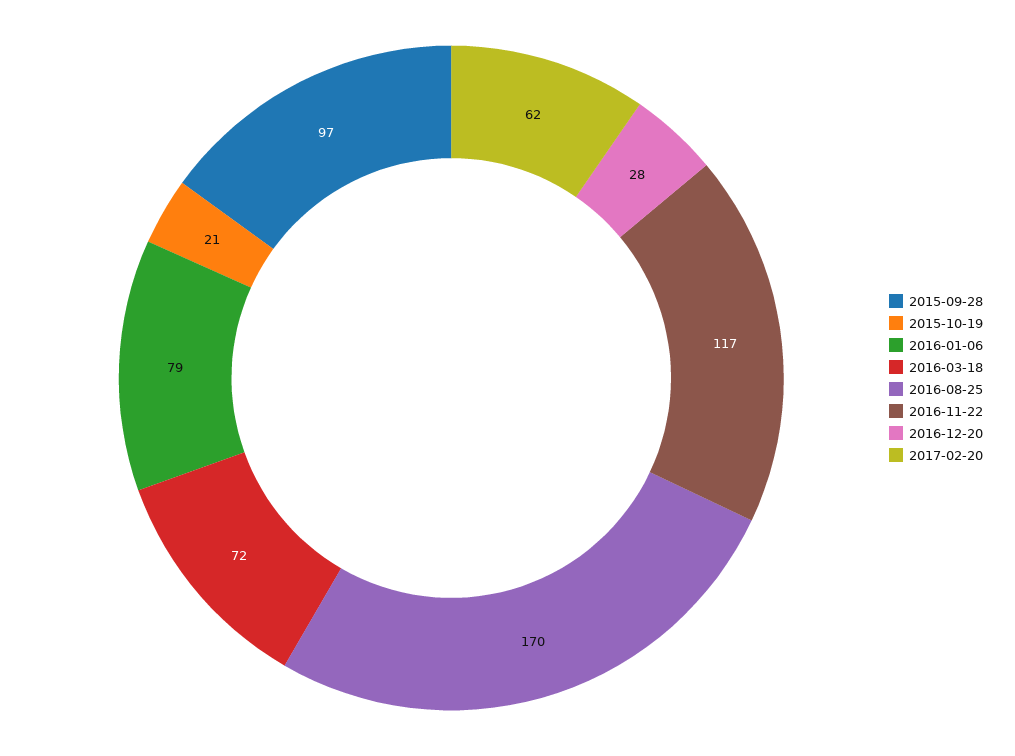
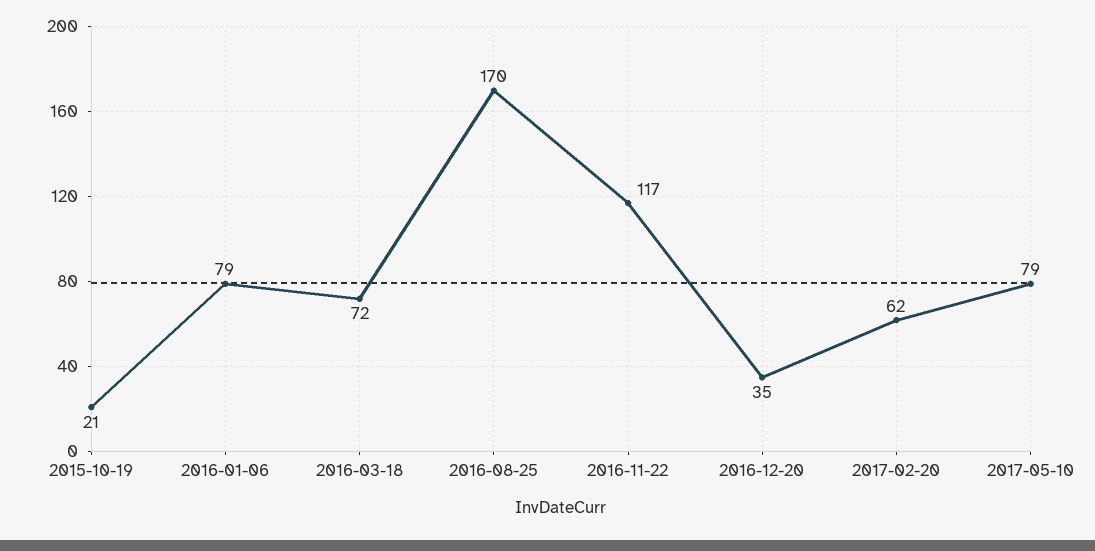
2015-09-28: 97 -> none
2016-12-20: 28 -> 35
2017-05-10: none -> 79

